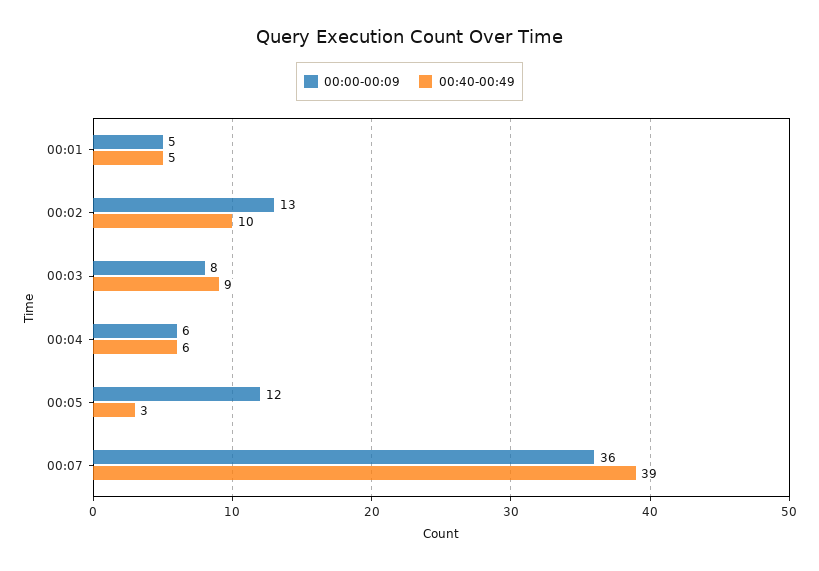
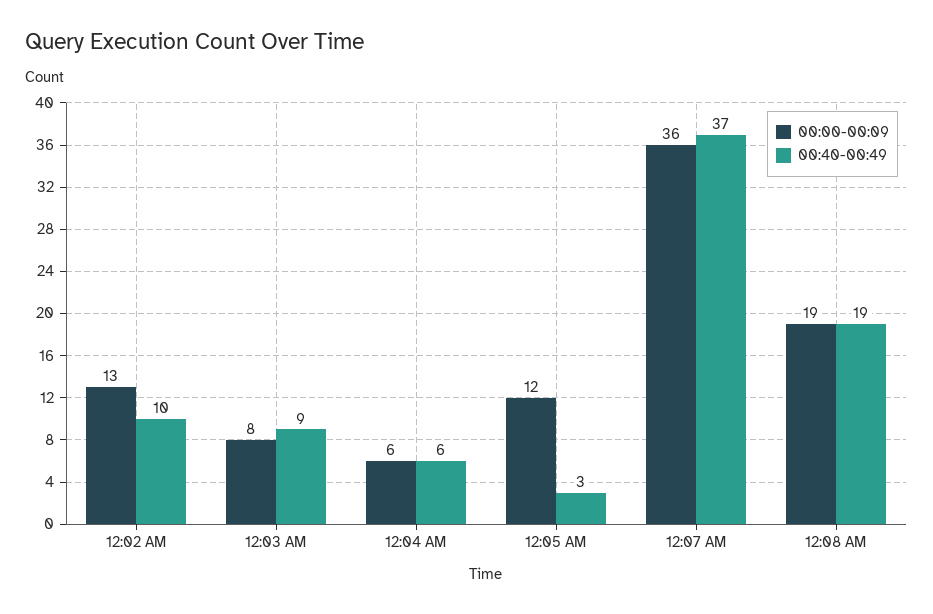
00:00-00:09, 00:01: 5 -> none
00:40-00:49, 00:01: 5 -> none
00:40-00:49, 00:07: 39 -> 37
00:00-00:09, 12:08 AM: none -> 19
00:40-00:49, 12:08 AM: none -> 19

